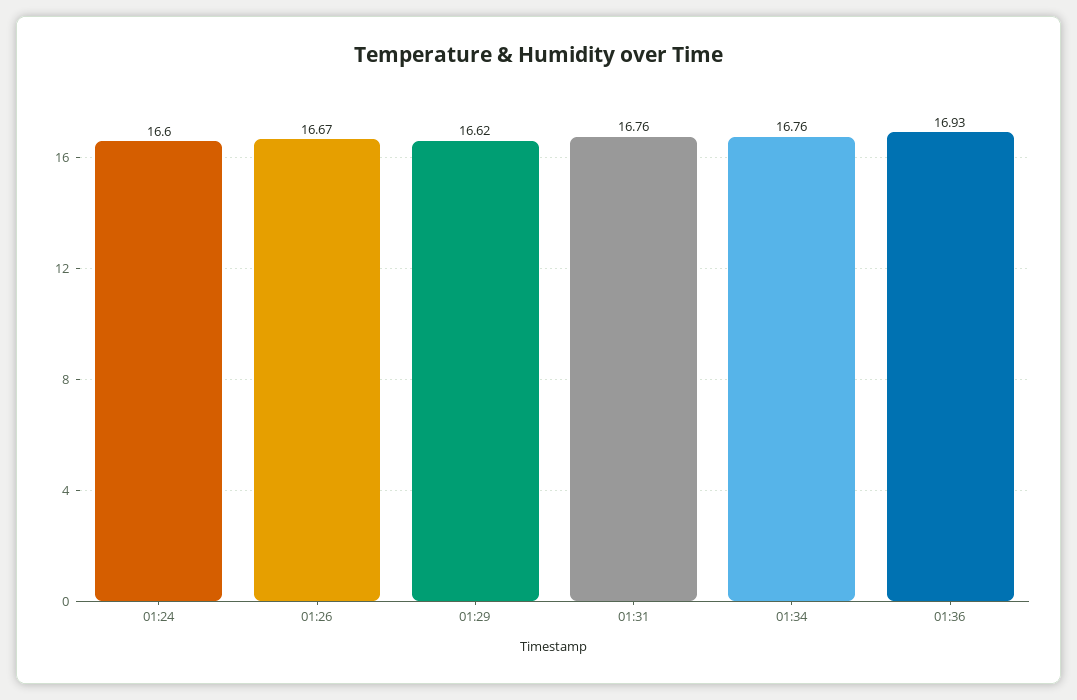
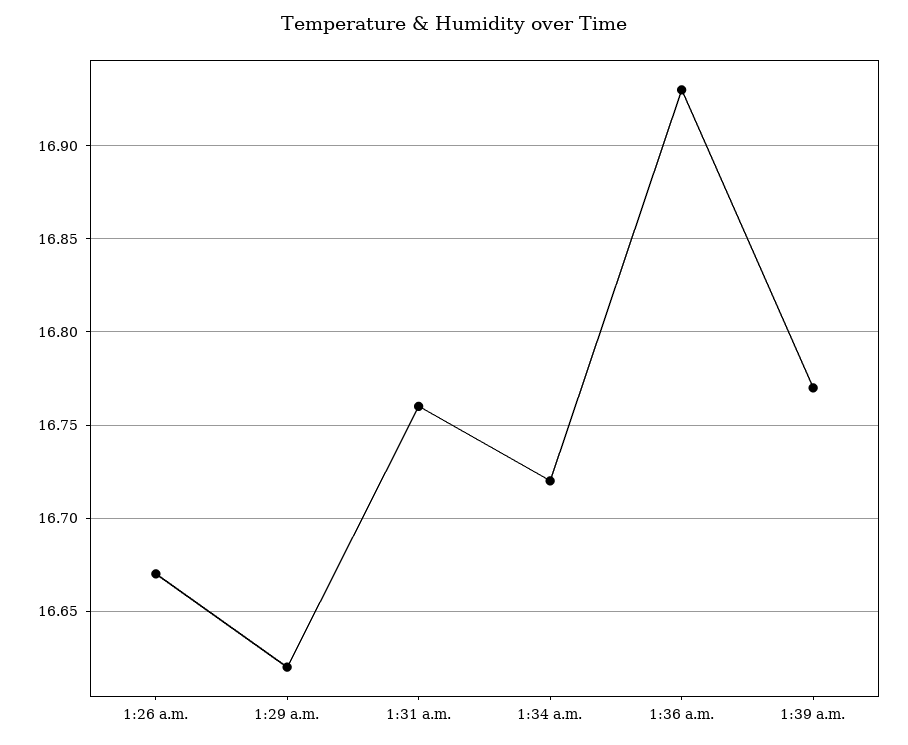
01:24: 16.6 -> none
01:34: 16.76 -> 16.72
1:39 a.m.: none -> 16.77

